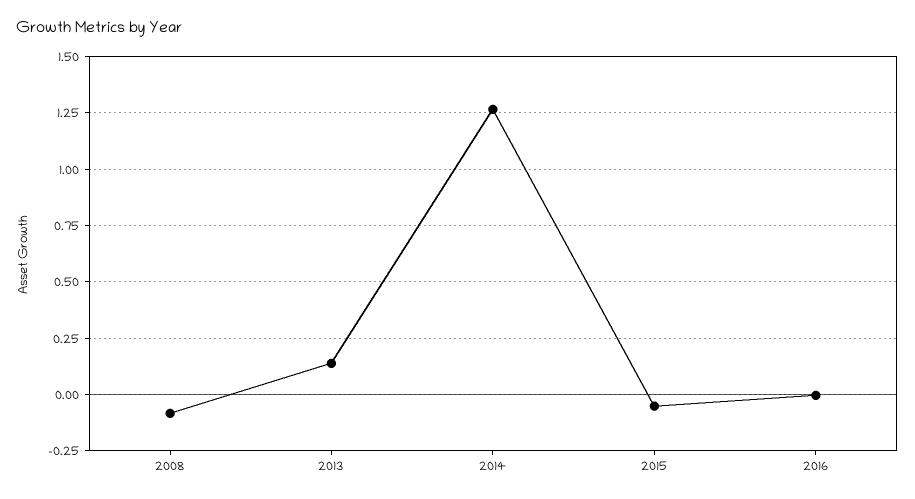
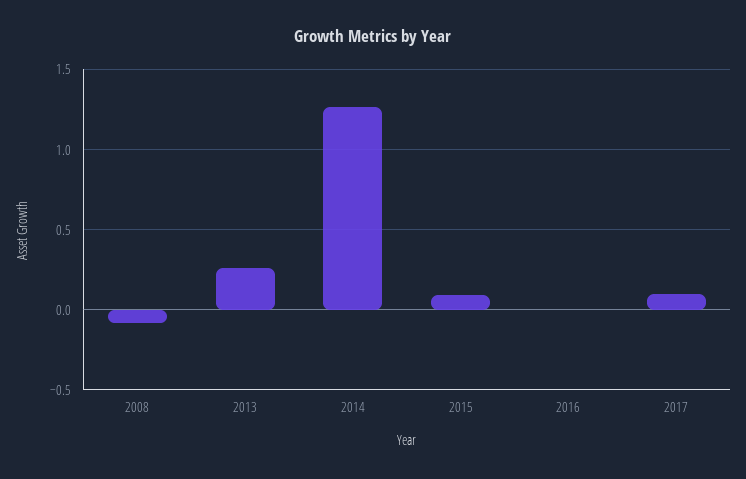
2013: 0.15 -> 0.25
2015: -0.05 -> 0.1
2017: none -> 0.1

